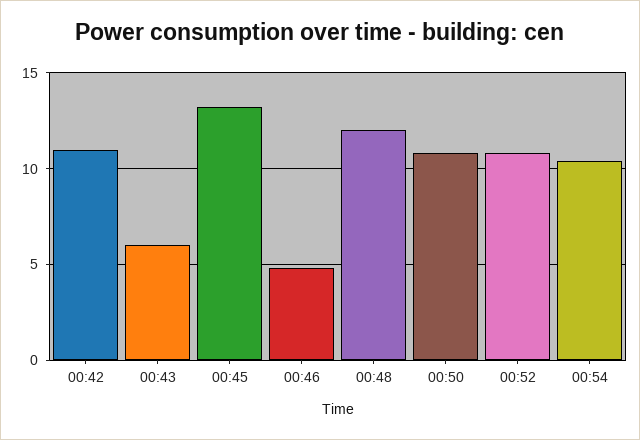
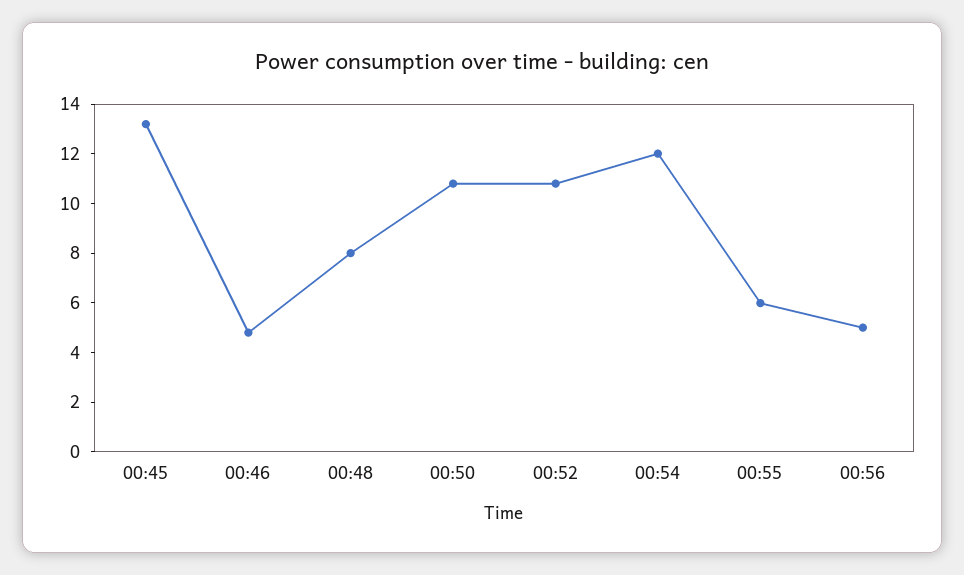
00:42: 11 -> none
00:43: 6 -> none
00:48: 12 -> 8
00:54: 10.5 -> 12
00:55: none -> 6
00:56: none -> 5

